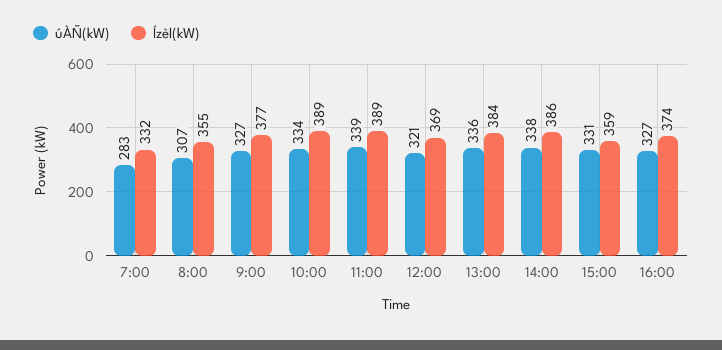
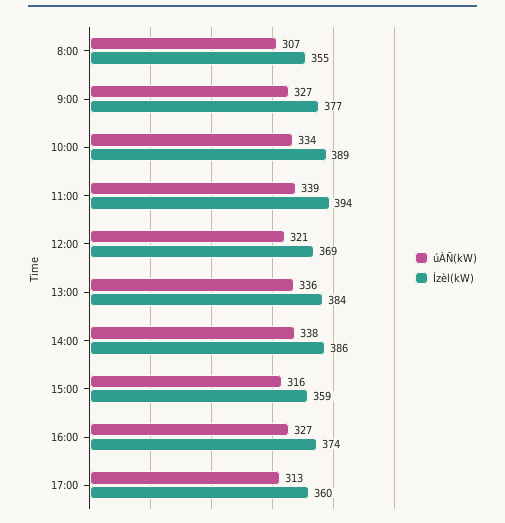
úÀÑ(kW), 7:00: 283 -> none
Ízèl(kW), 7:00: 332 -> none
Ízèl(kW), 11:00: 389 -> 394
úÀÑ(kW), 15:00: 331 -> 316
úÀÑ(kW), 17:00: none -> 313
Ízèl(kW), 17:00: none -> 360

